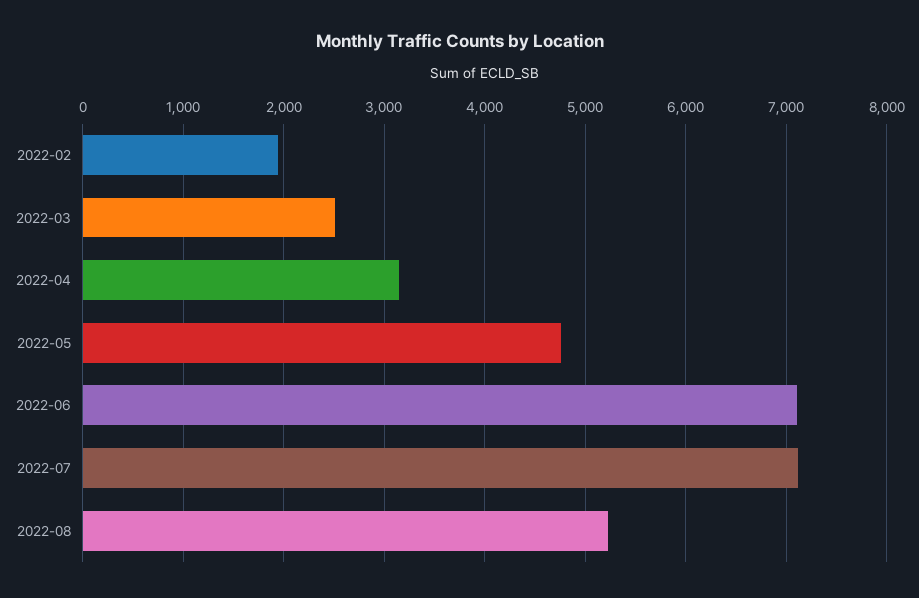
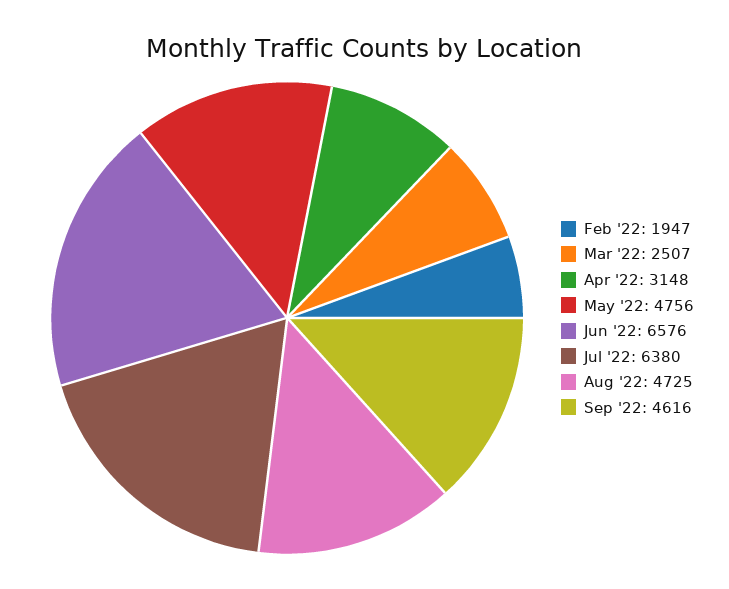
2022-06: 7100 -> 6576
2022-07: 7100 -> 6380
2022-08: 5200 -> 4725
Sep '22: none -> 4616

